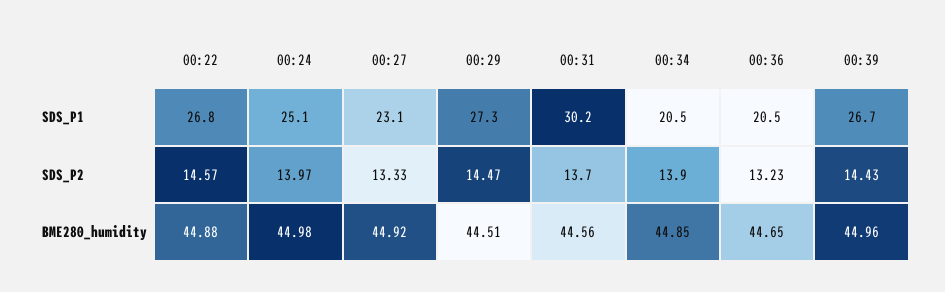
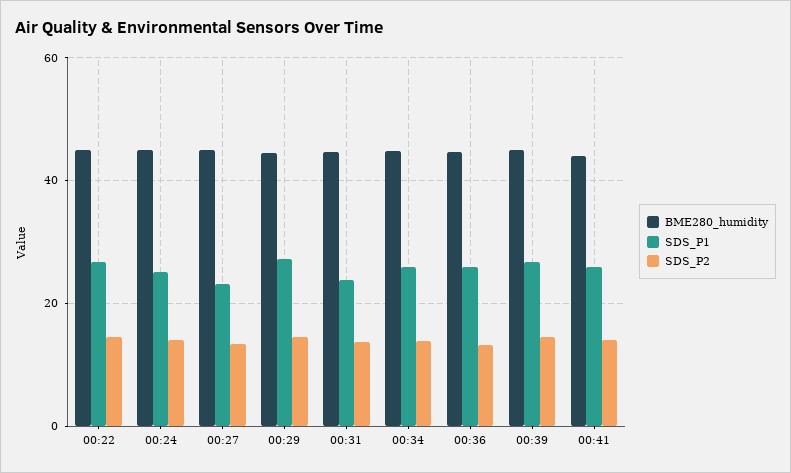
SDS_P1, 00:31: 30.2 -> 24
SDS_P1, 00:34: 20.5 -> 26
SDS_P1, 00:36: 20.5 -> 26
BME280_humidity, 00:41: none -> 44
SDS_P1, 00:41: none -> 26
SDS_P2, 00:41: none -> 14

